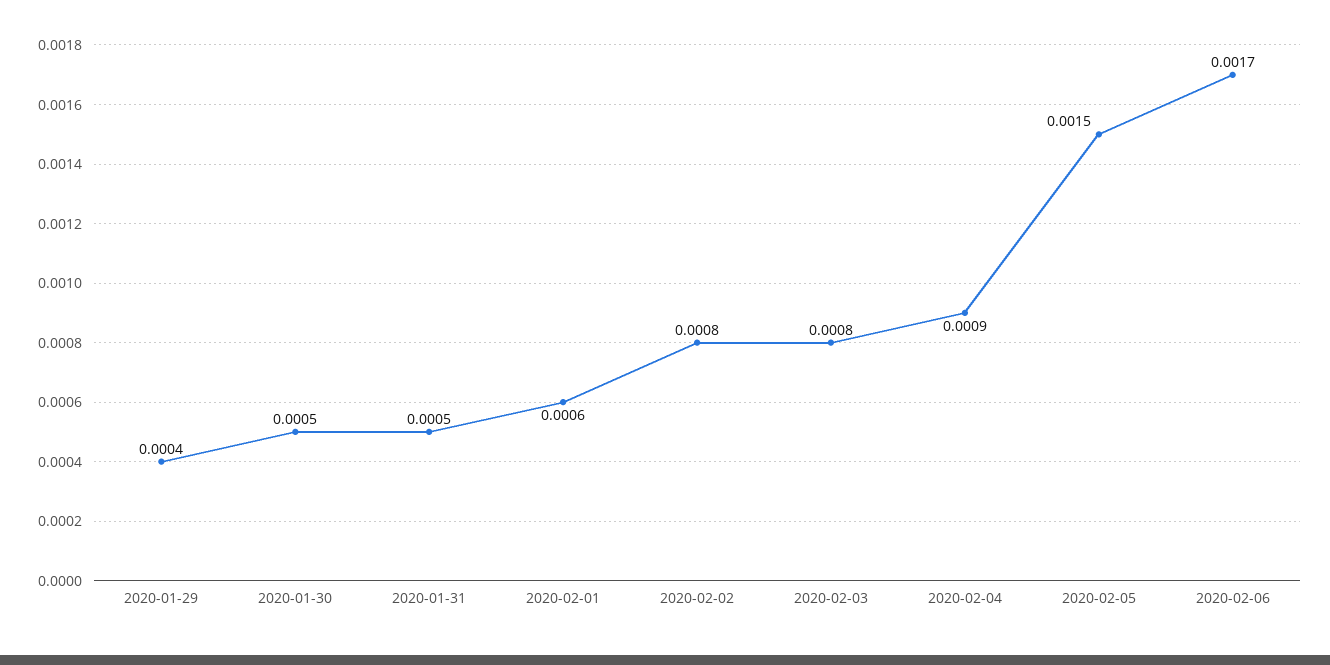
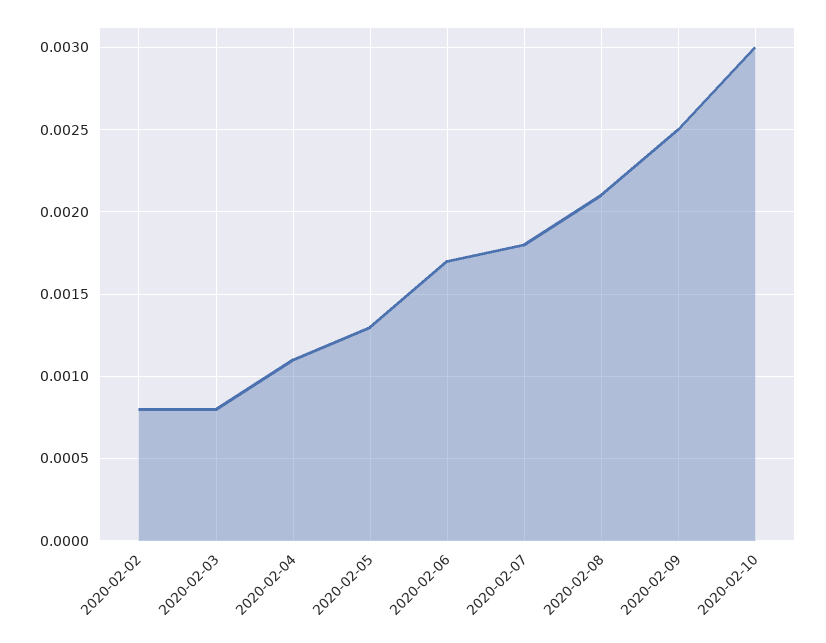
2020-01-29: 0.0004 -> none
2020-01-30: 0.0005 -> none
2020-01-31: 0.0005 -> none
2020-02-01: 0.0006 -> none
2020-02-04: 0.0009 -> 0.0011
2020-02-05: 0.0015 -> 0.0013
2020-02-07: none -> 0.0018
2020-02-08: none -> 0.0021
2020-02-09: none -> 0.0025
2020-02-10: none -> 0.003

